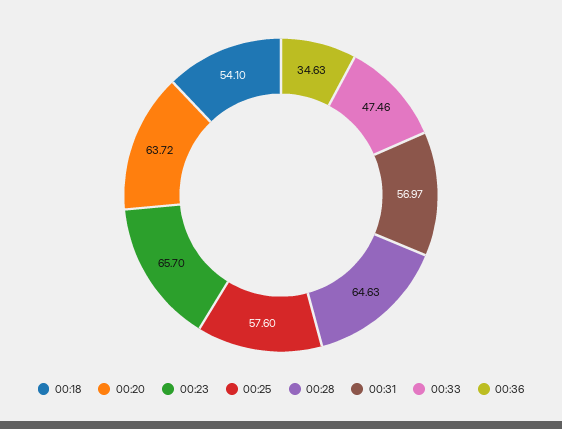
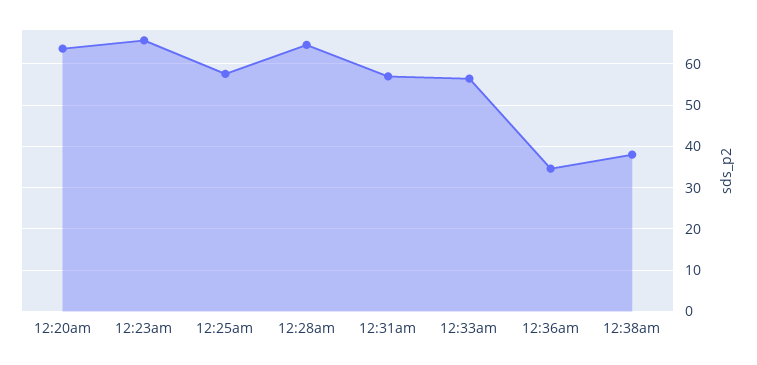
00:18: 54.1 -> none
00:33: 47.46 -> 56
12:38am: none -> 38

